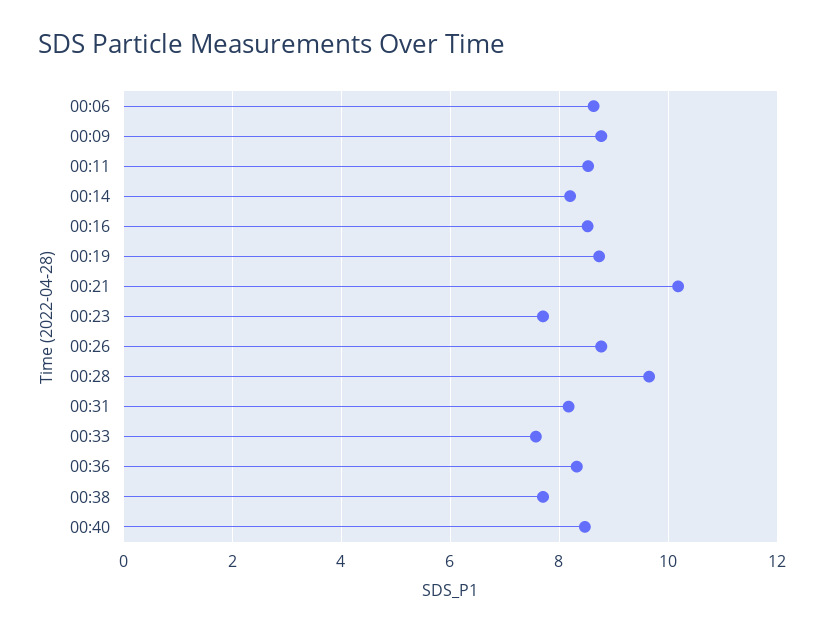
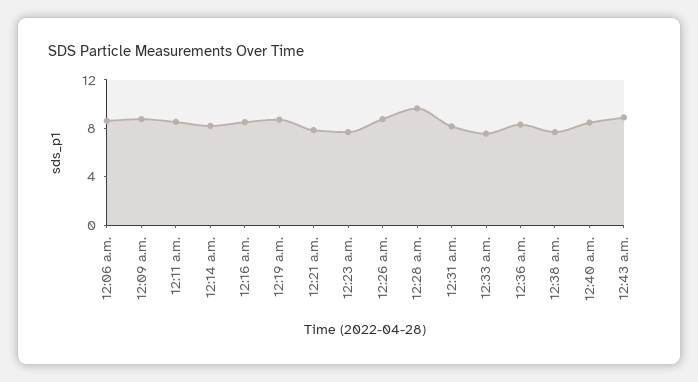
00:21: 10.2 -> 8
12:43 a.m.: none -> 9

